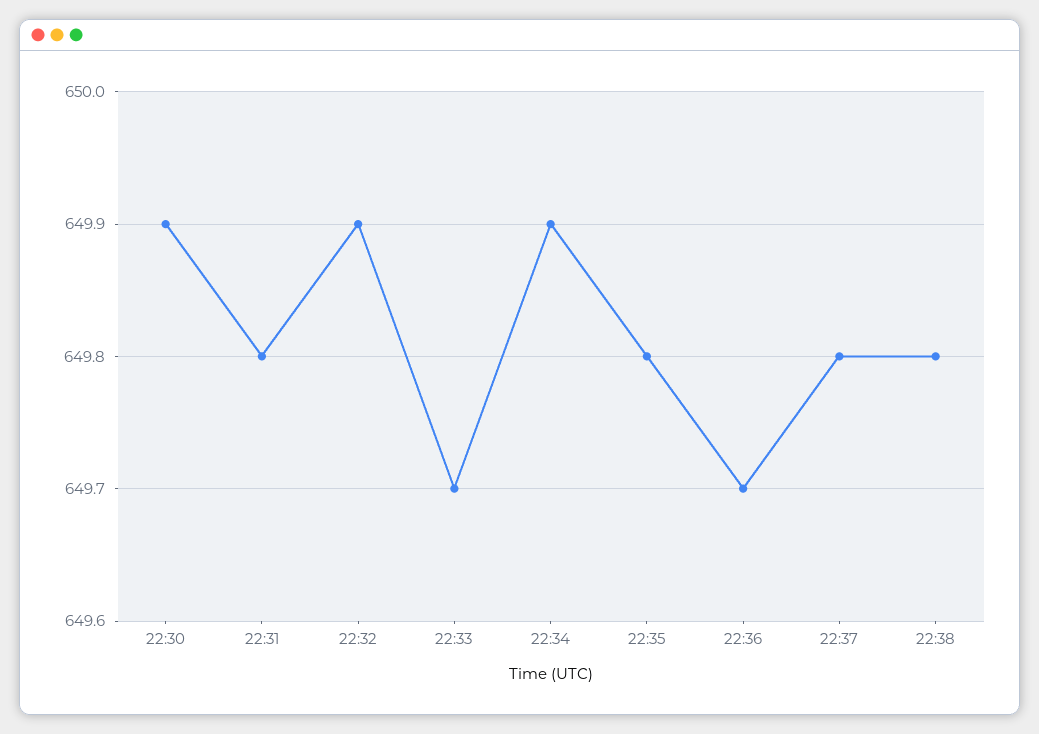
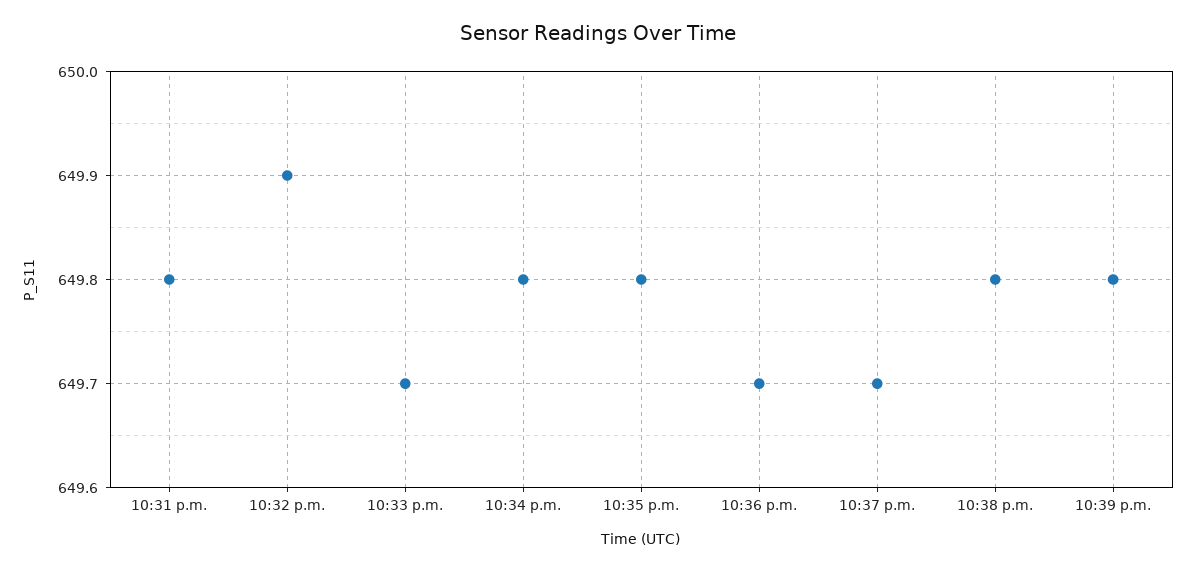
22:30: 649.9 -> none
22:34: 649.9 -> 649.8
22:37: 649.8 -> 649.7
10:39 p.m.: none -> 649.8

